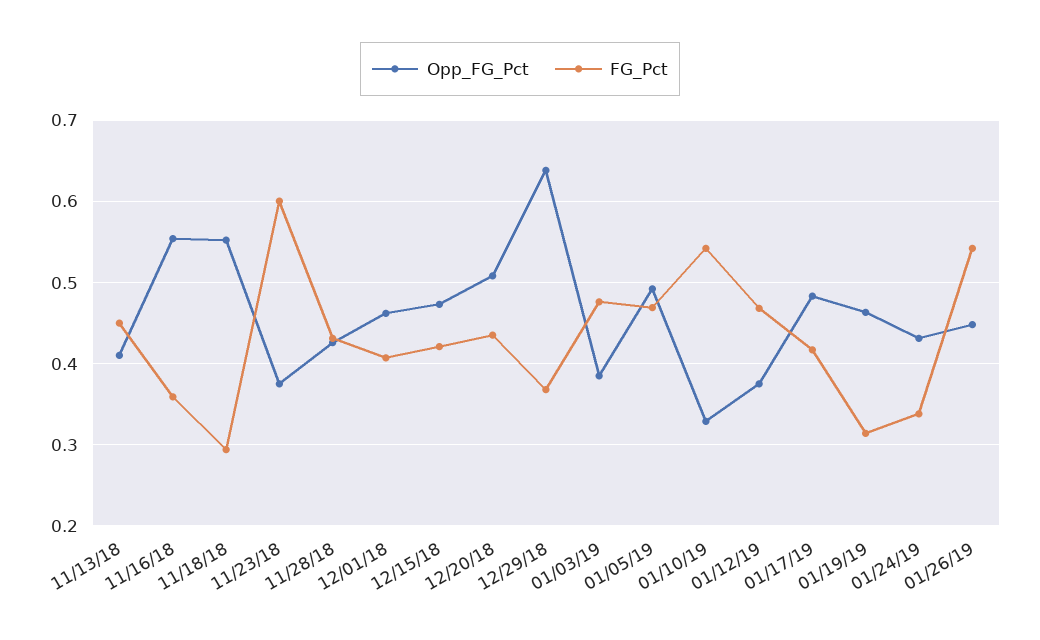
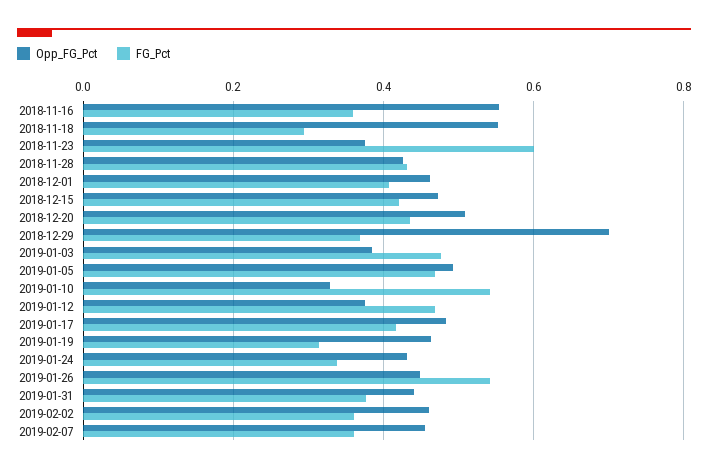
Opp_FG_Pct, 11/13/18: 0.41 -> none
FG_Pct, 11/13/18: 0.45 -> none
Opp_FG_Pct, 12/29/18: 0.64 -> 0.7
Opp_FG_Pct, 2019-01-31: none -> 0.44
FG_Pct, 2019-01-31: none -> 0.38
Opp_FG_Pct, 2019-02-02: none -> 0.46
FG_Pct, 2019-02-02: none -> 0.36
Opp_FG_Pct, 2019-02-07: none -> 0.46
FG_Pct, 2019-02-07: none -> 0.36

